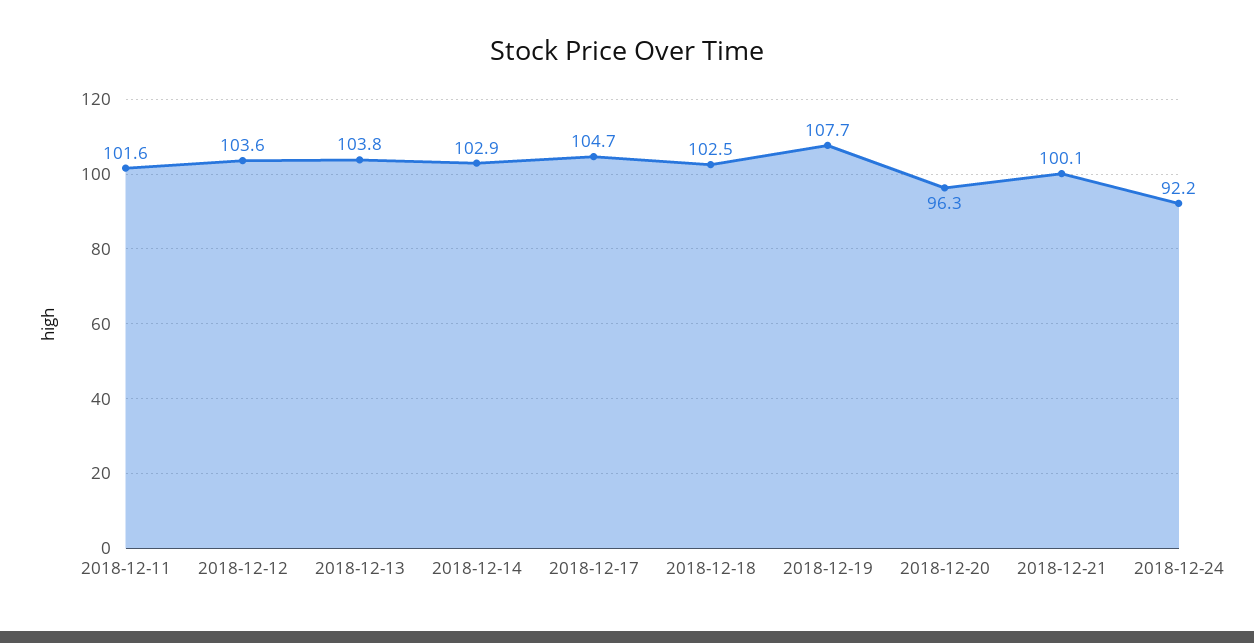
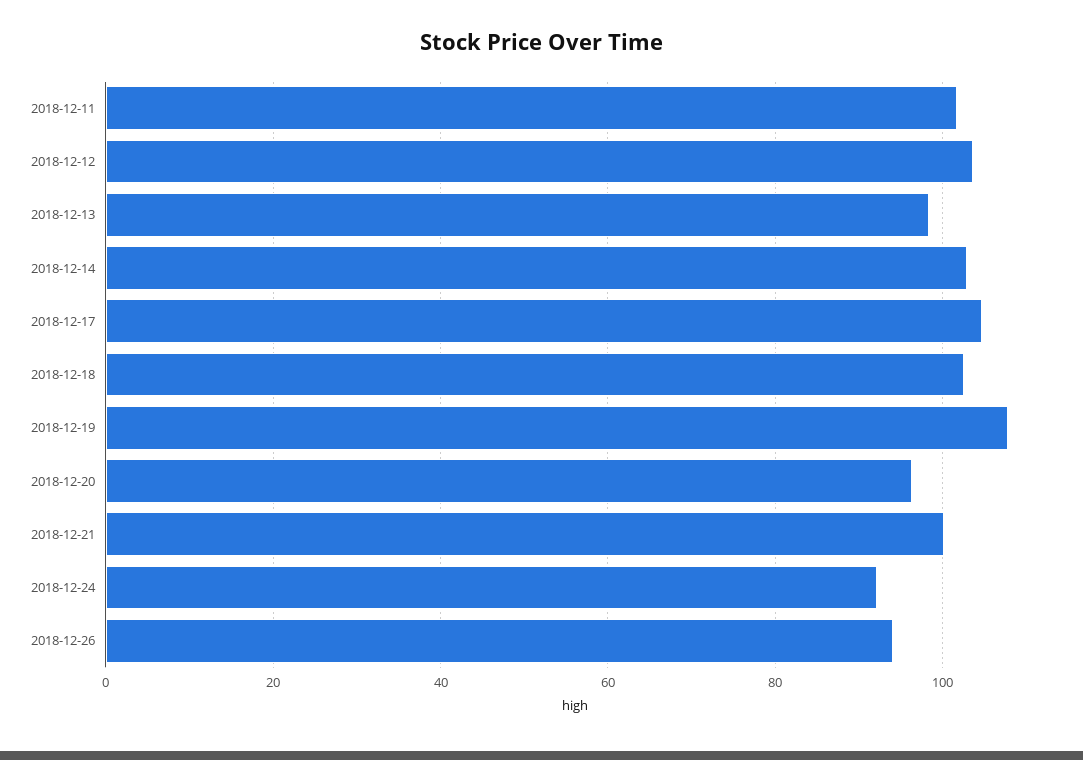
2018-12-13: 103.8 -> 98
2018-12-26: none -> 94

